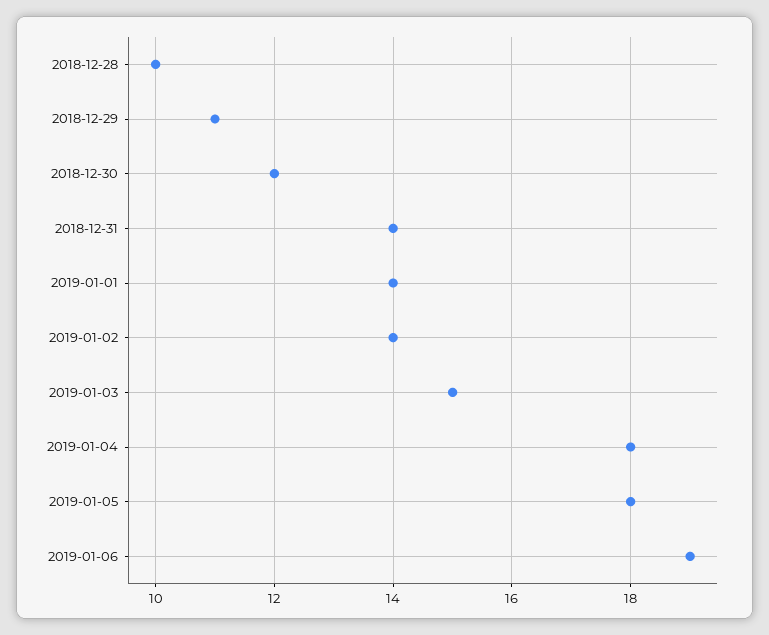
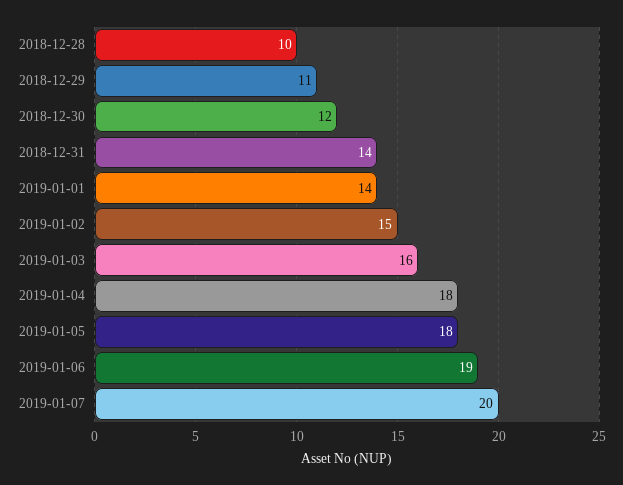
2019-01-02: 14 -> 15
2019-01-03: 15 -> 16
2019-01-07: none -> 20

